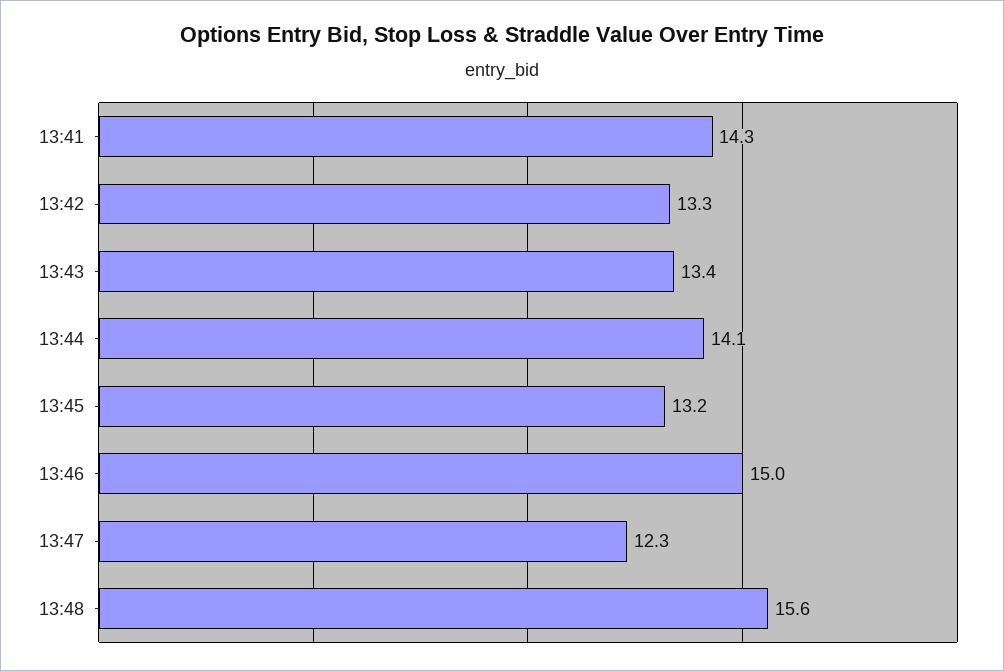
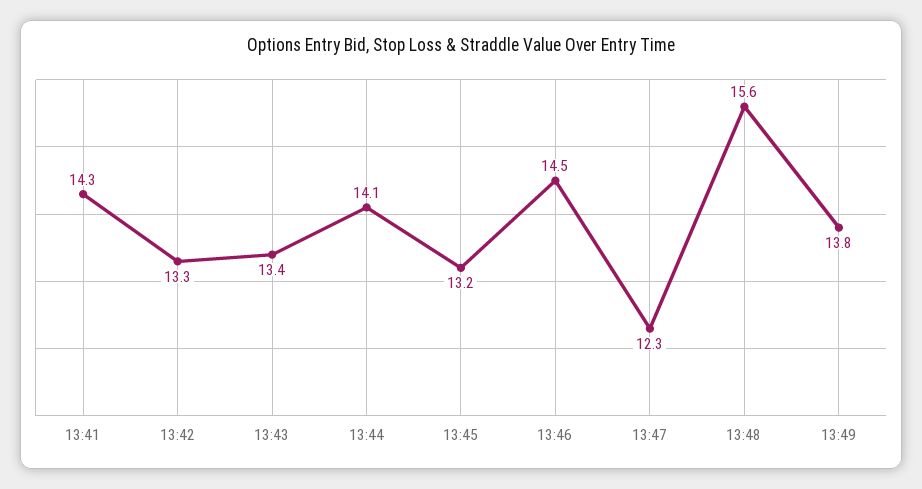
13:46: 15 -> 14.5
13:49: none -> 13.8

